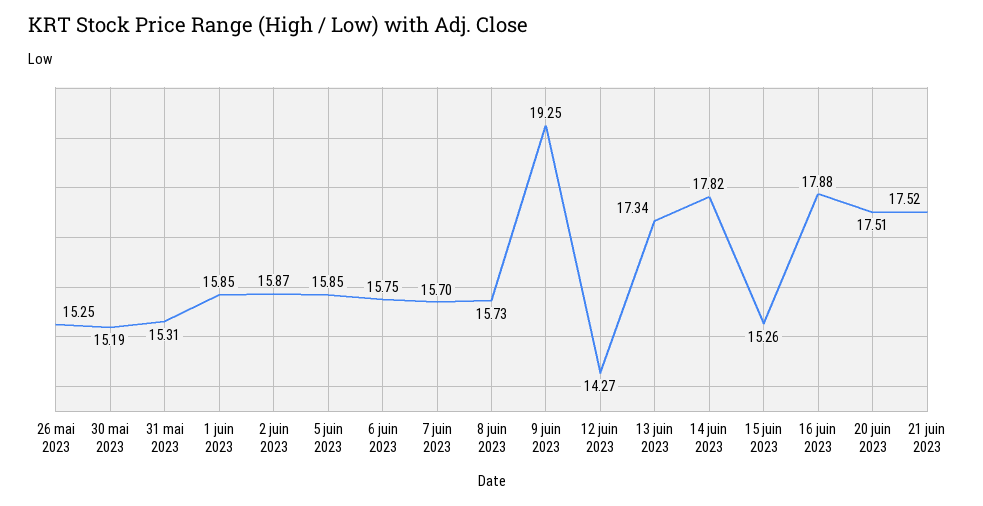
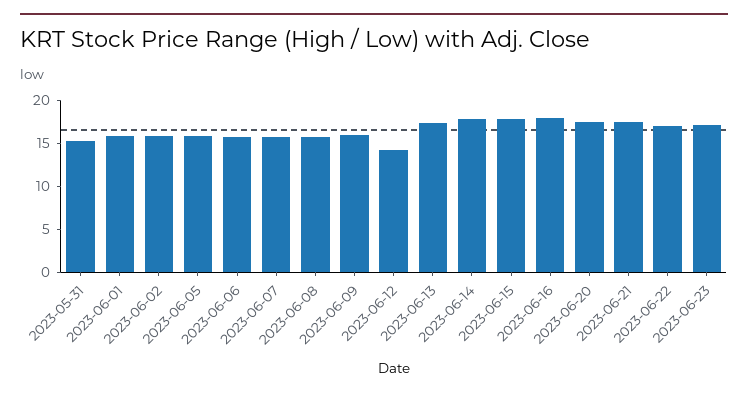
26 mai 2023: 15.25 -> none
30 mai 2023: 15.19 -> none
9 juin 2023: 19.25 -> 16
15 juin 2023: 15.26 -> 18
2023-06-22: none -> 17
2023-06-23: none -> 17

